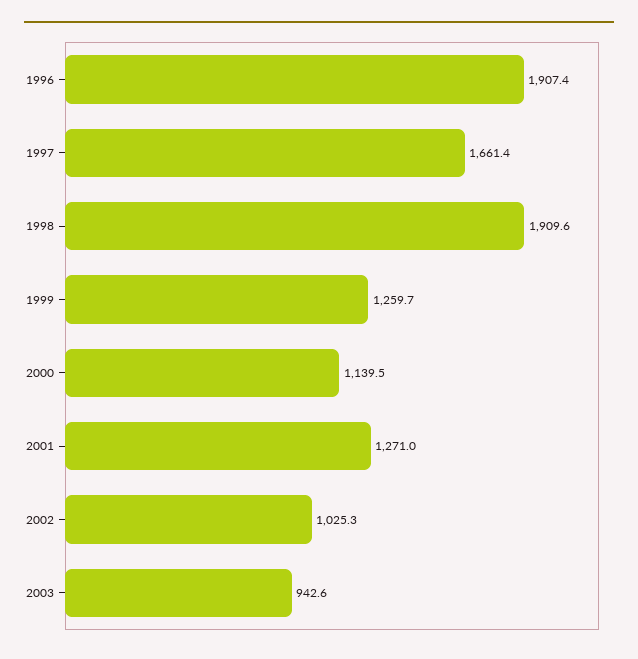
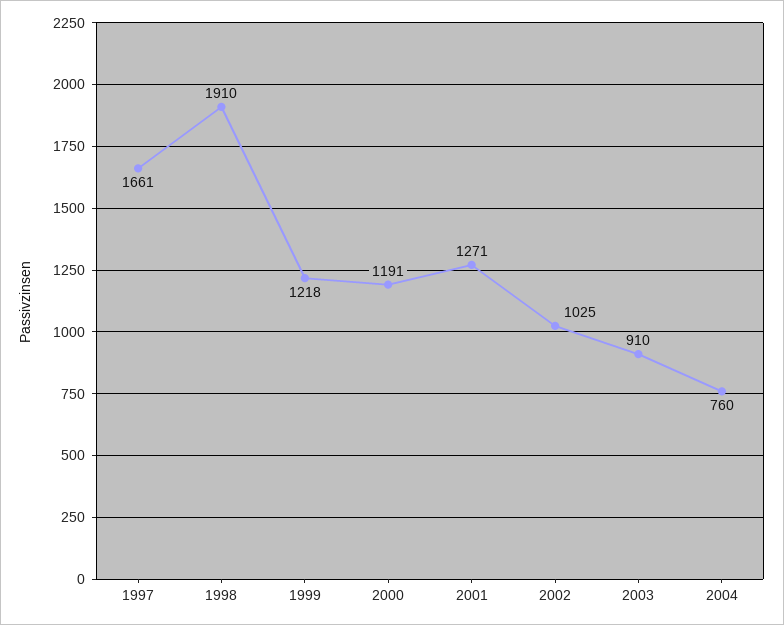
1996: 1907.4 -> none
1999: 1259.7 -> 1218
2000: 1139.5 -> 1191
2003: 942.6 -> 910
2004: none -> 760

